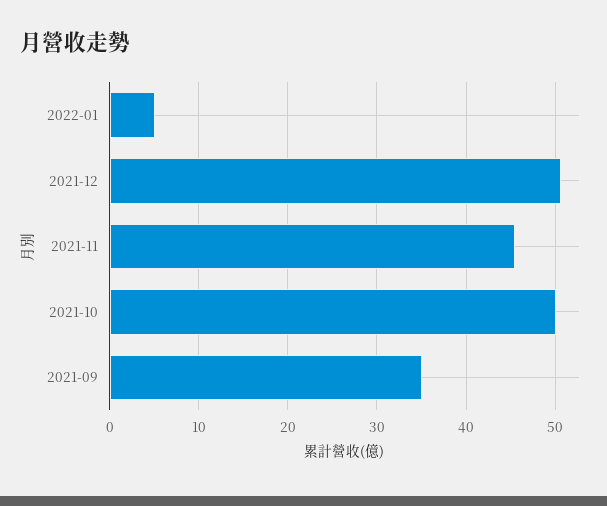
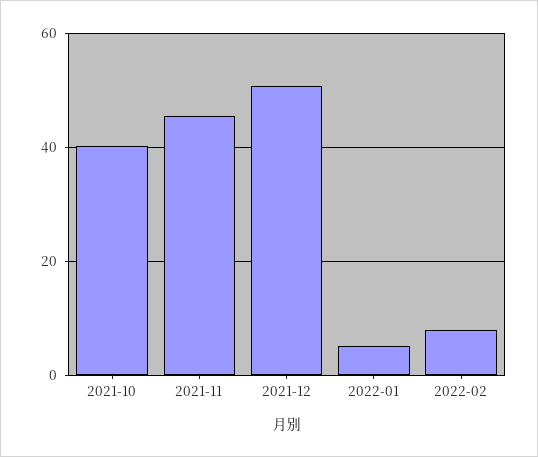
2021-10: 50 -> 40
2021-09: 35 -> none
2022-02: none -> 8

